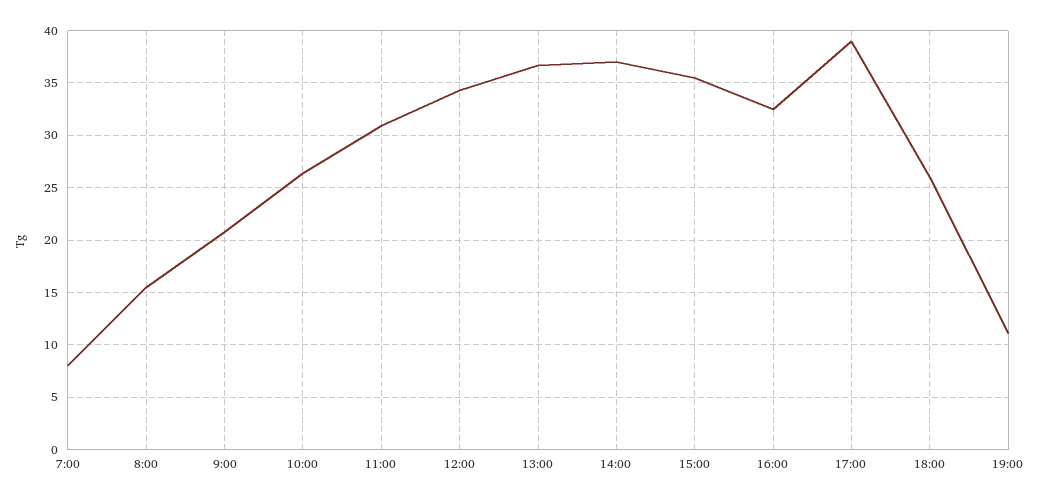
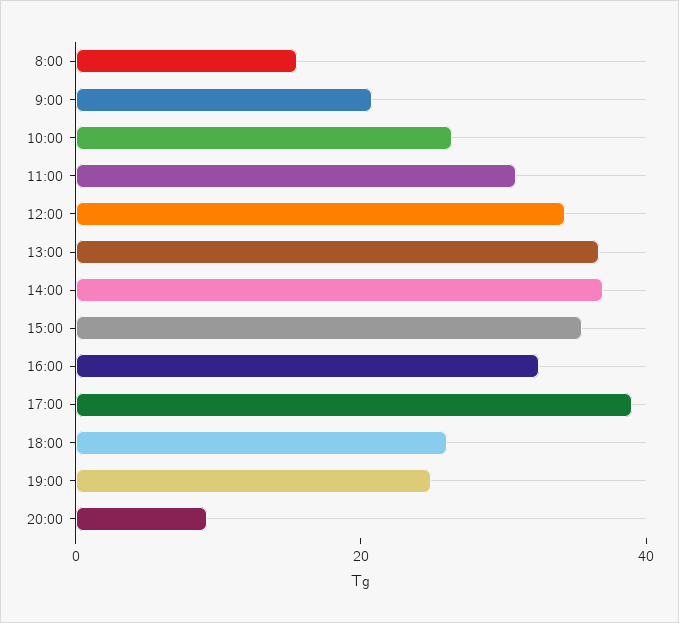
7:00: 8 -> none
19:00: 11 -> 25
20:00: none -> 10

